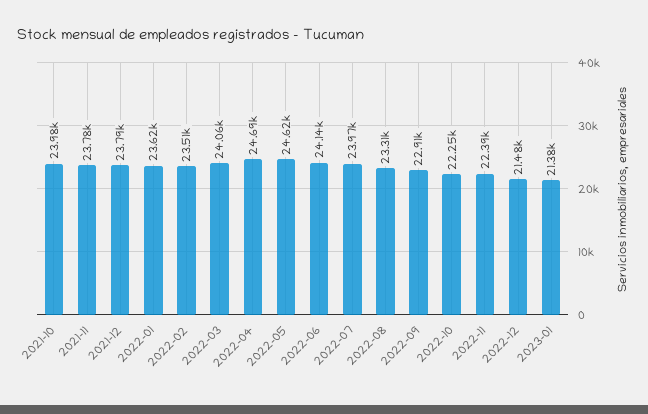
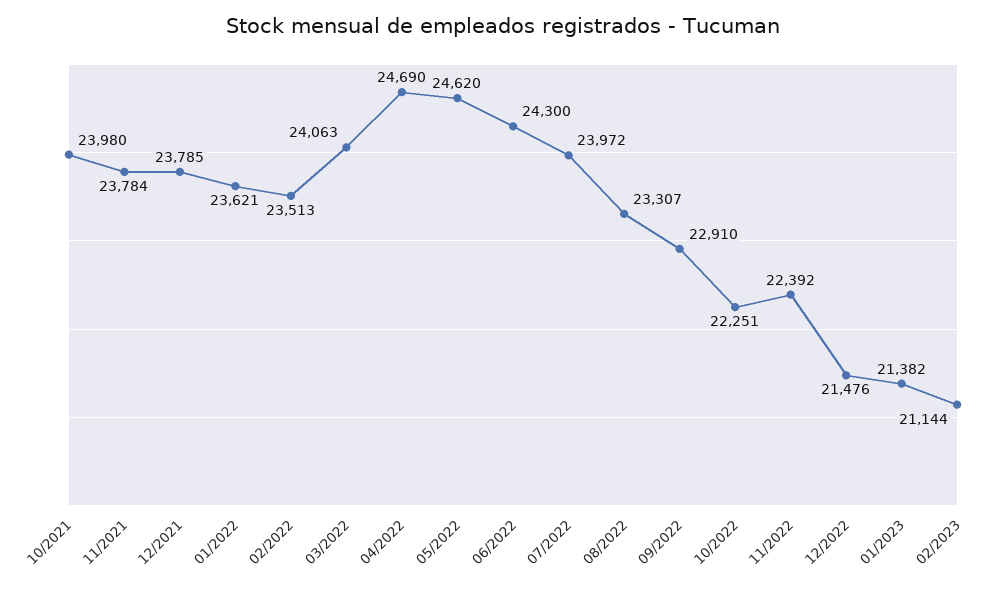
2022-06: 24140 -> 24300
02/2023: none -> 21144

